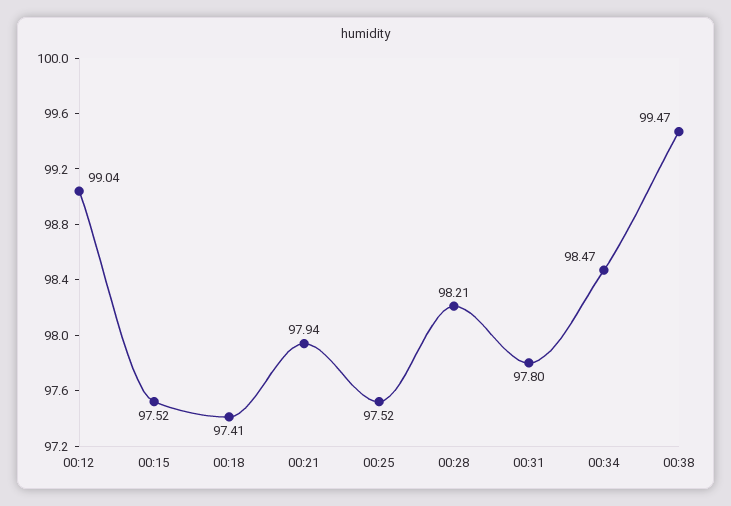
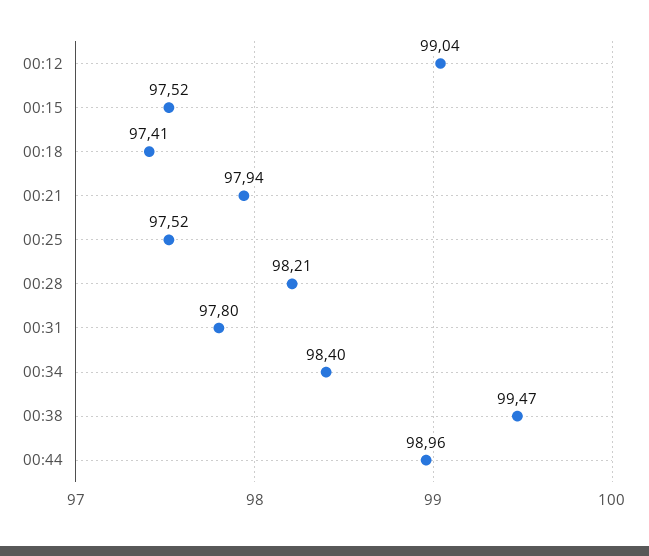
00:34: 98.47 -> 98.4
00:44: none -> 98.96

